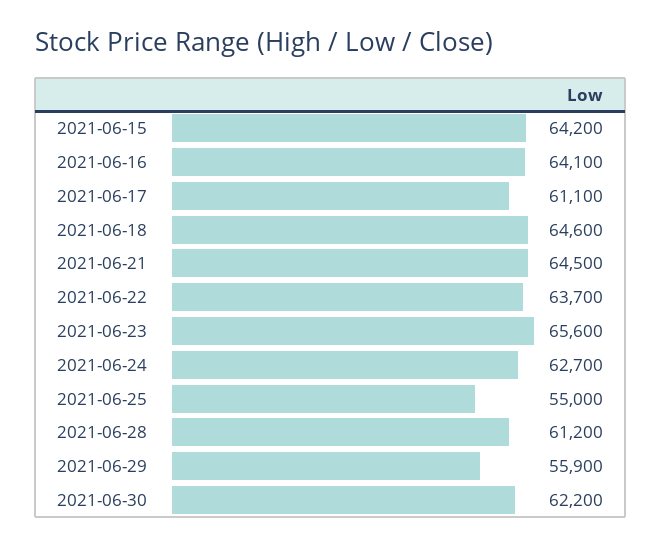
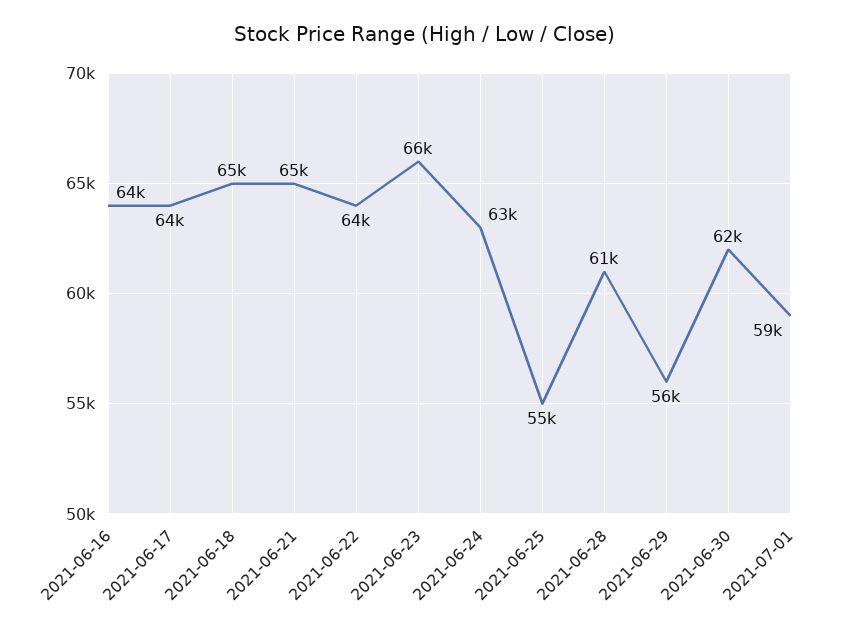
2021-06-15: 64200 -> none
2021-06-17: 61100 -> 64000
2021-07-01: none -> 59000

